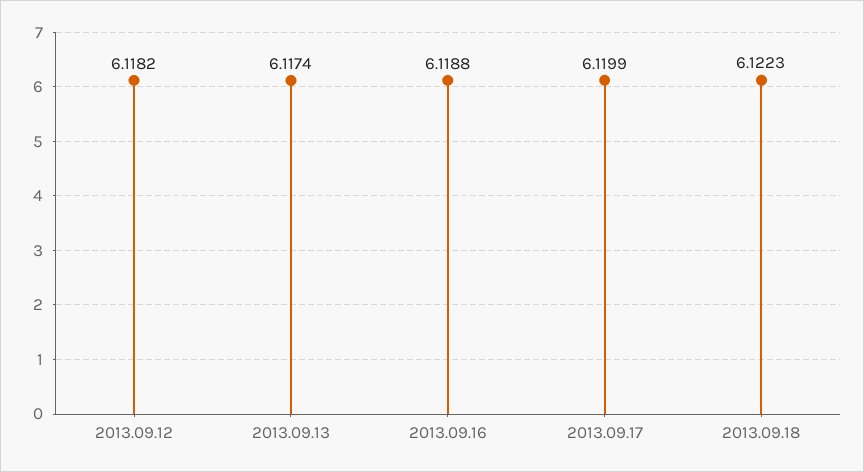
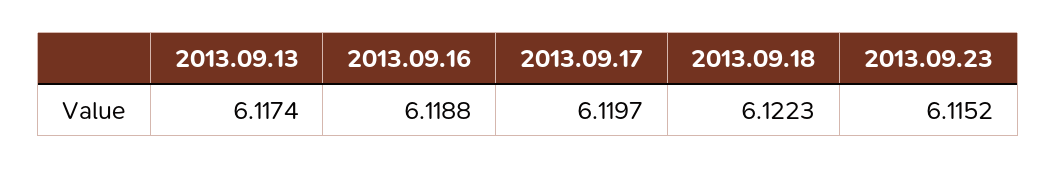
2013.09.12: 6.1182 -> none
2013.09.17: 6.1199 -> 6.1197
2013.09.23: none -> 6.1152

